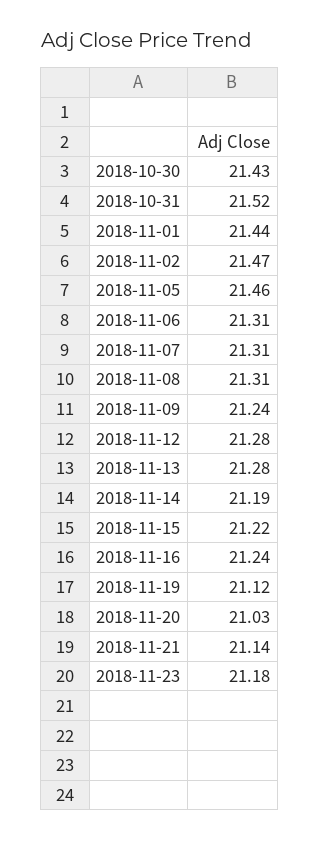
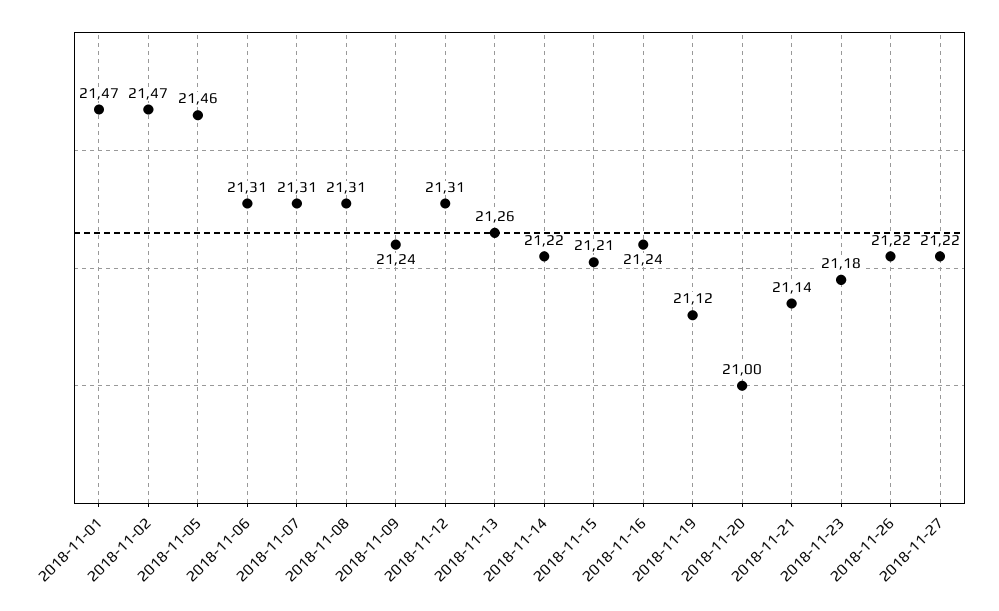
2018-10-30: 21.43 -> none
2018-10-31: 21.52 -> none
2018-11-01: 21.44 -> 21.47
2018-11-12: 21.28 -> 21.31
2018-11-13: 21.28 -> 21.26
2018-11-14: 21.19 -> 21.22
2018-11-15: 21.22 -> 21.21
2018-11-20: 21.03 -> 21
2018-11-26: none -> 21.22
2018-11-27: none -> 21.22

